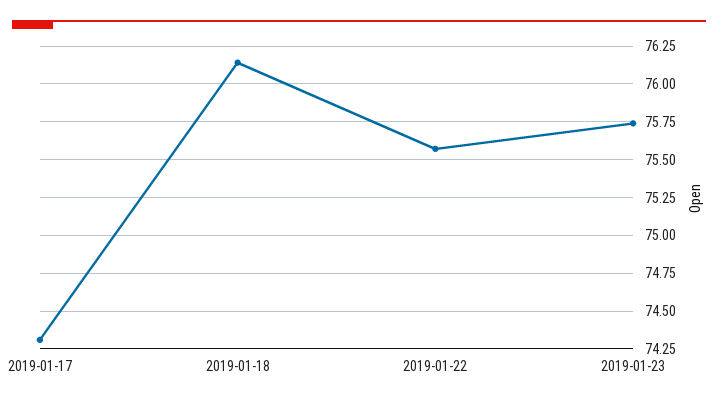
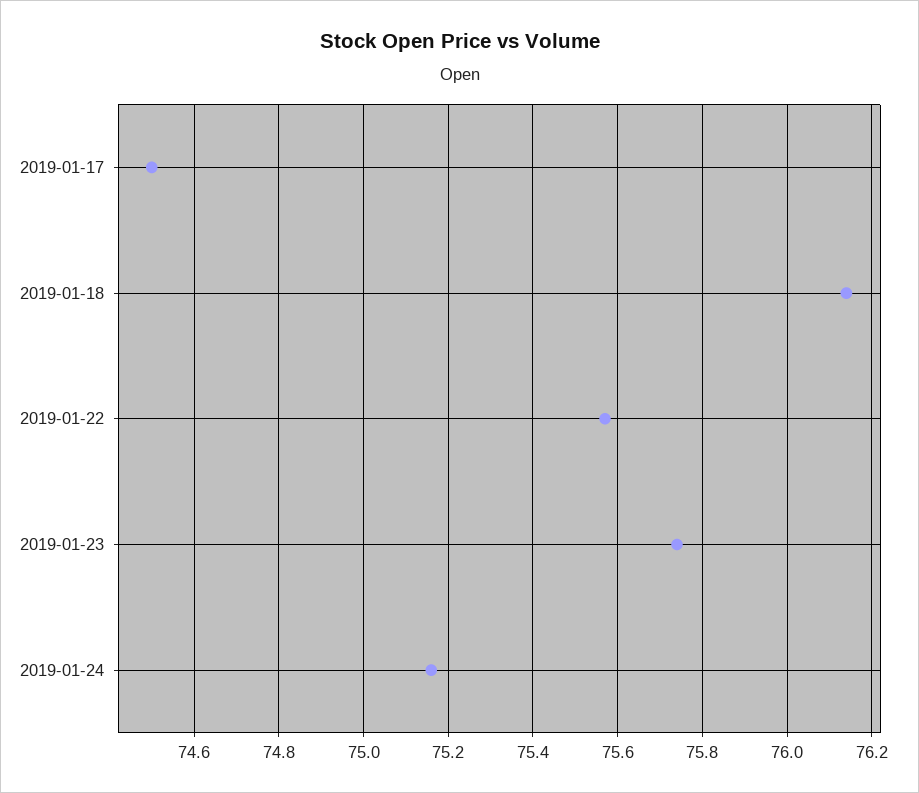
2019-01-17: 74.3 -> 74.5
2019-01-24: none -> 75.15

